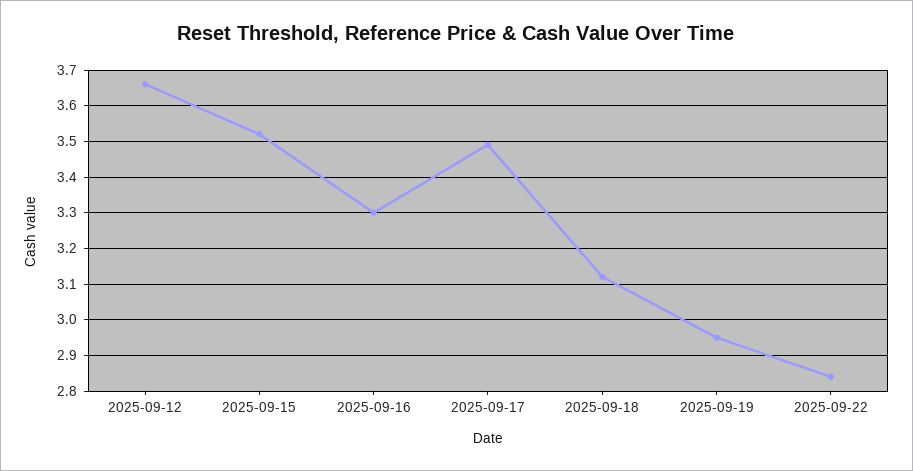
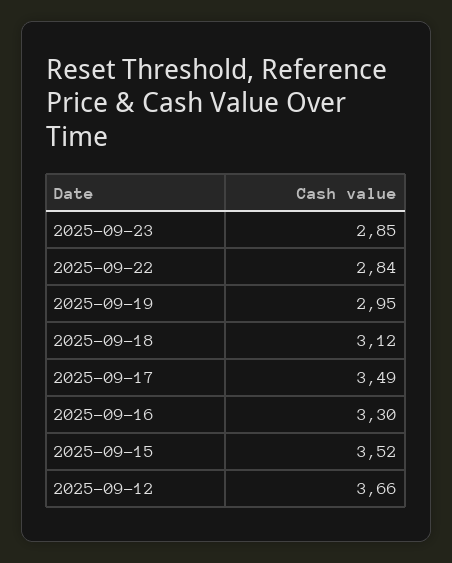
2025-09-23: none -> 2.85

